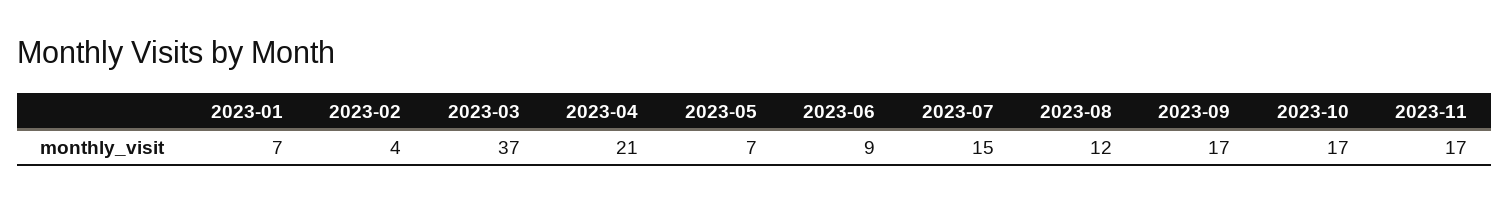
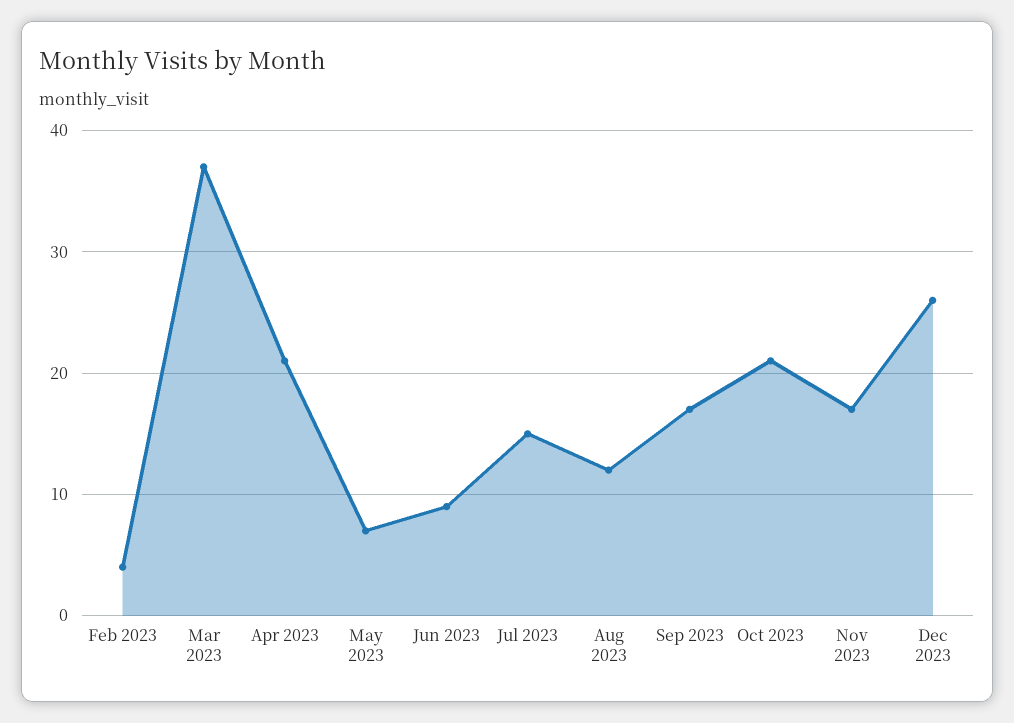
2023-01: 7 -> none
2023-10: 17 -> 21
Dec 2023: none -> 26

